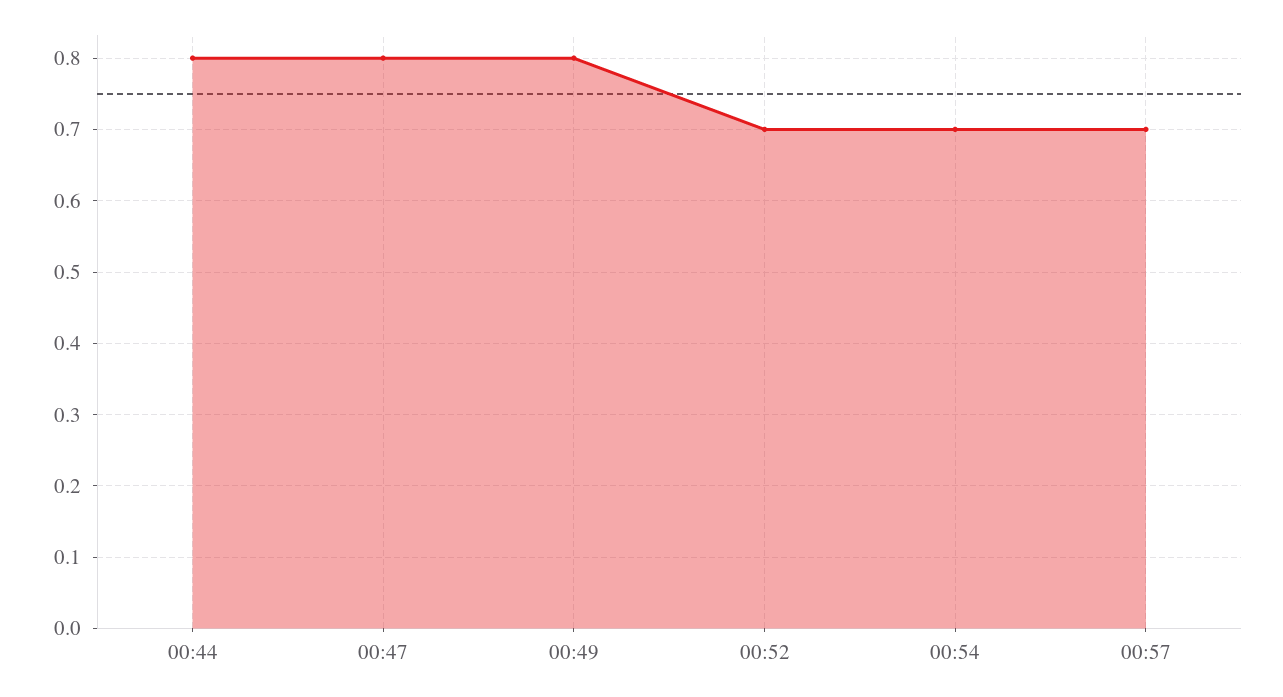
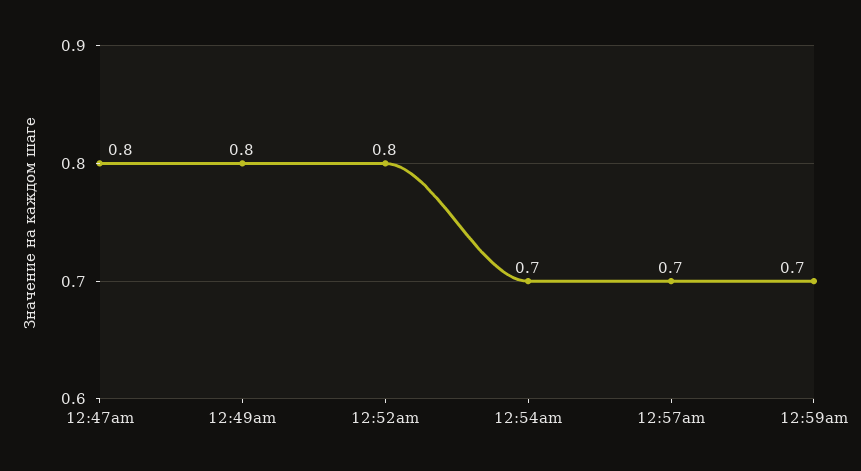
00:44: 0.8 -> none
00:52: 0.7 -> 0.8
12:59am: none -> 0.7

